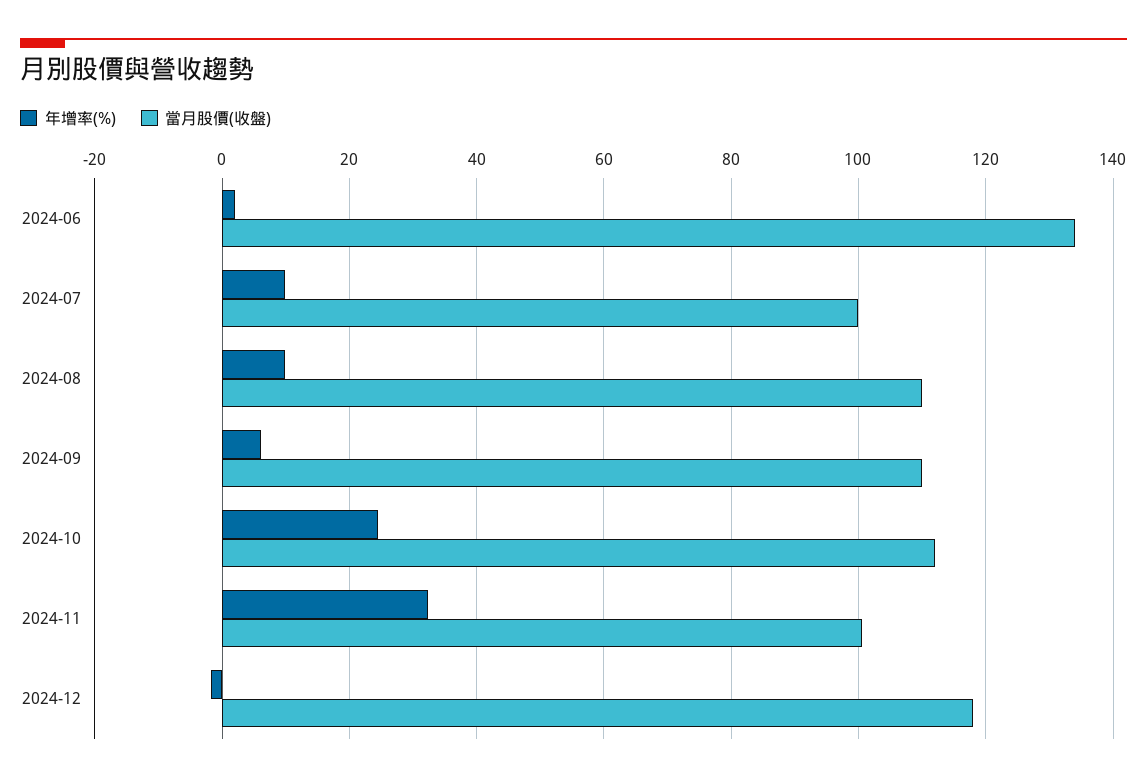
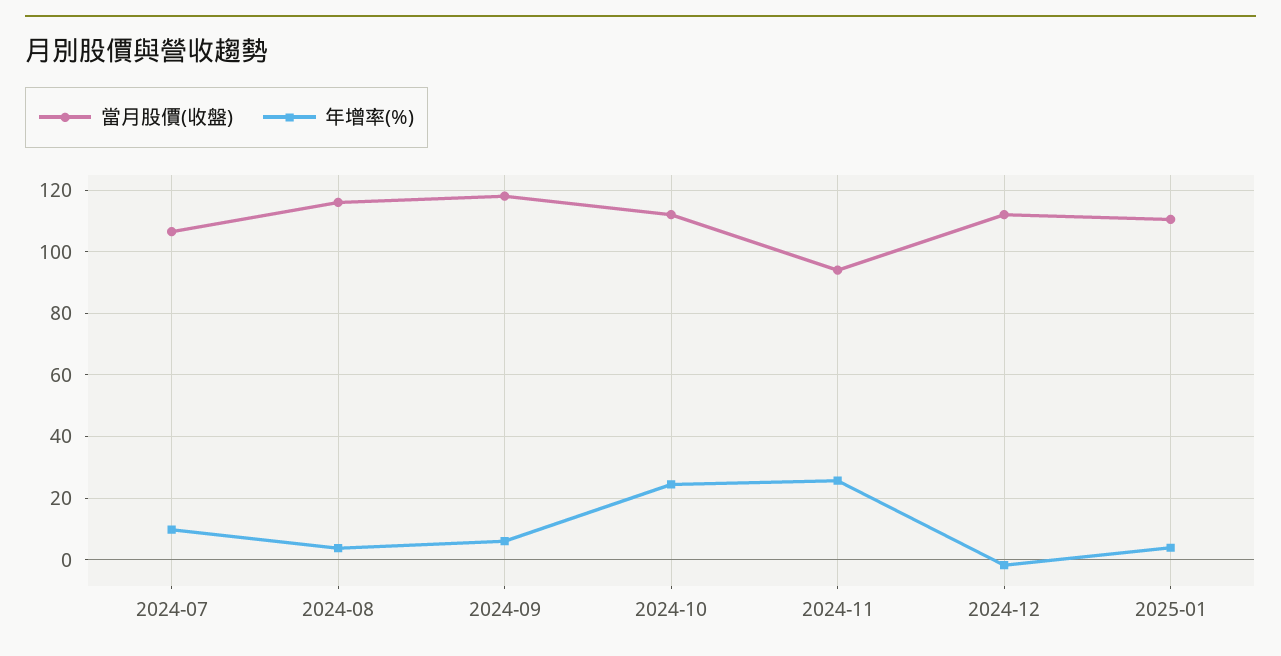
年增率(%), 2024-06: 2 -> none
當月股價(收盤), 2024-06: 134 -> none
當月股價(收盤), 2024-07: 100 -> 106
年增率(%), 2024-08: 10 -> 4
當月股價(收盤), 2024-08: 110 -> 116
當月股價(收盤), 2024-09: 110 -> 118
年增率(%), 2024-11: 32 -> 26
當月股價(收盤), 2024-11: 100 -> 94
當月股價(收盤), 2024-12: 118 -> 112
當月股價(收盤), 2025-01: none -> 110
年增率(%), 2025-01: none -> 4

